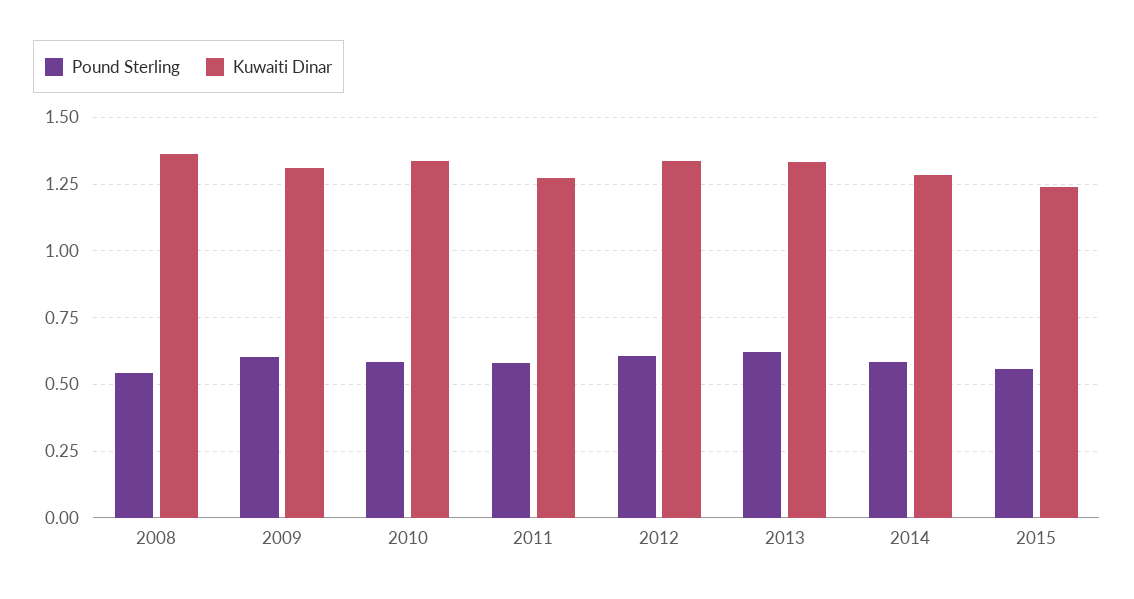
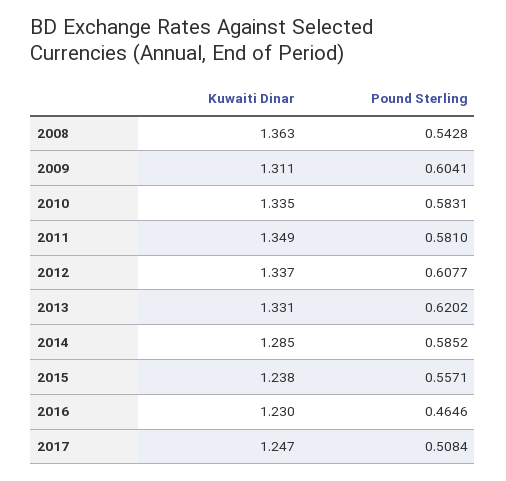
Kuwaiti Dinar, 2011: 1.275 -> 1.349
Kuwaiti Dinar, 2016: none -> 1.23
Pound Sterling, 2016: none -> 0.4646
Kuwaiti Dinar, 2017: none -> 1.247
Pound Sterling, 2017: none -> 0.5084

